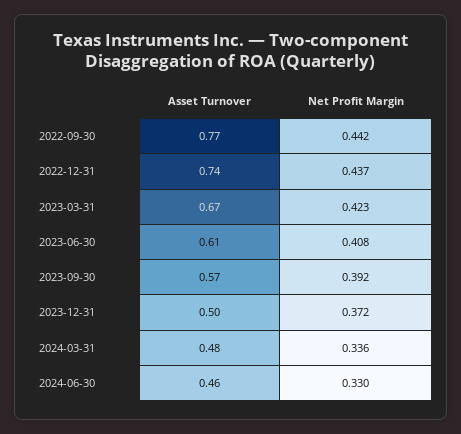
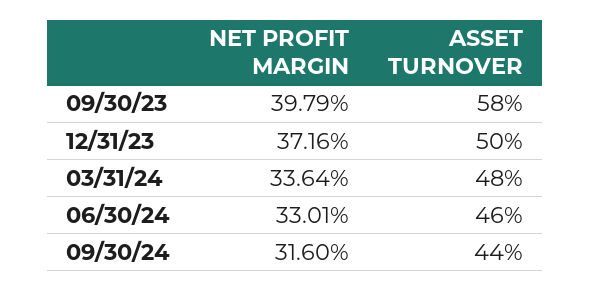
Asset Turnover, 2022-09-30: 0.77 -> none
Net Profit Margin, 2022-09-30: 0.442 -> none
Asset Turnover, 2022-12-31: 0.74 -> none
Net Profit Margin, 2022-12-31: 0.437 -> none
Asset Turnover, 2023-03-31: 0.67 -> none
Net Profit Margin, 2023-03-31: 0.423 -> none
Asset Turnover, 2023-06-30: 0.61 -> none
Net Profit Margin, 2023-06-30: 0.408 -> none
Asset Turnover, 2023-09-30: 0.57 -> 0.58
Net Profit Margin, 2023-09-30: 0.392 -> 0.3979
Net Profit Margin, 09/30/24: none -> 0.316
Asset Turnover, 09/30/24: none -> 0.44

